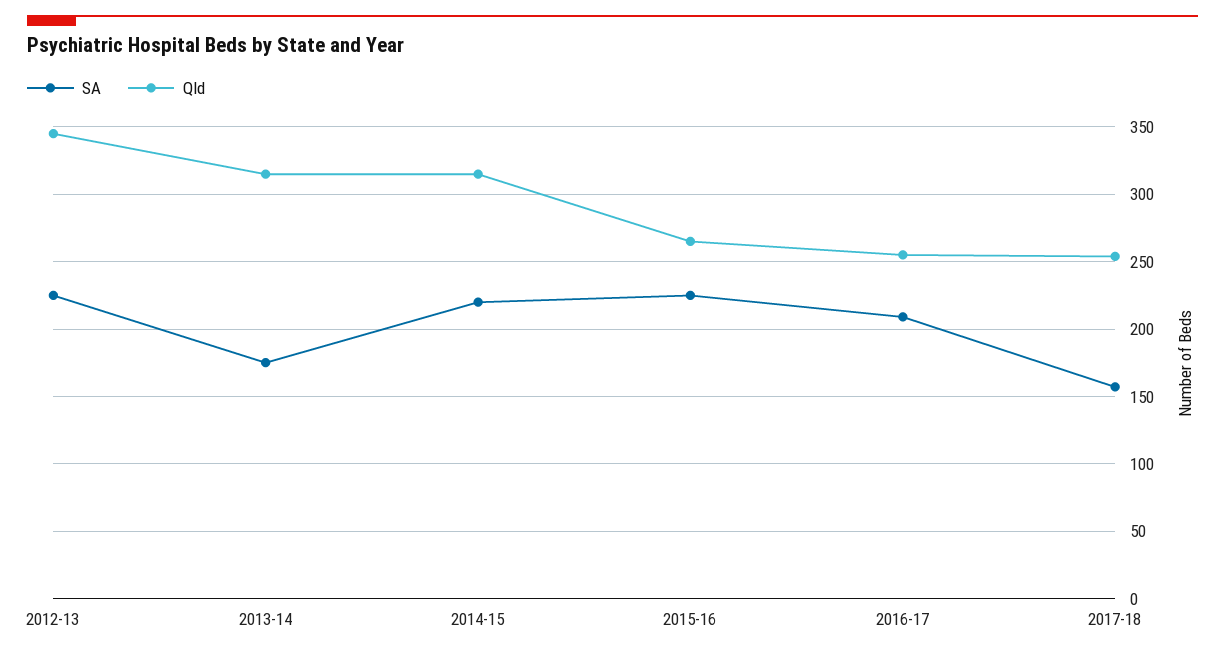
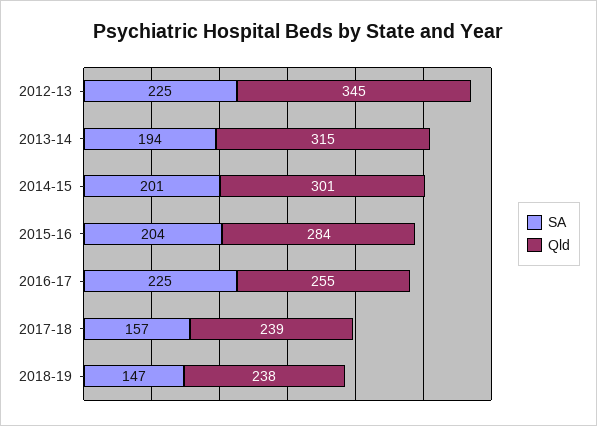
SA, 2013-14: 175 -> 194
SA, 2014-15: 220 -> 201
Qld, 2014-15: 315 -> 301
SA, 2015-16: 225 -> 204
Qld, 2015-16: 265 -> 284
SA, 2016-17: 210 -> 225
Qld, 2017-18: 255 -> 239
SA, 2018-19: none -> 147
Qld, 2018-19: none -> 238

